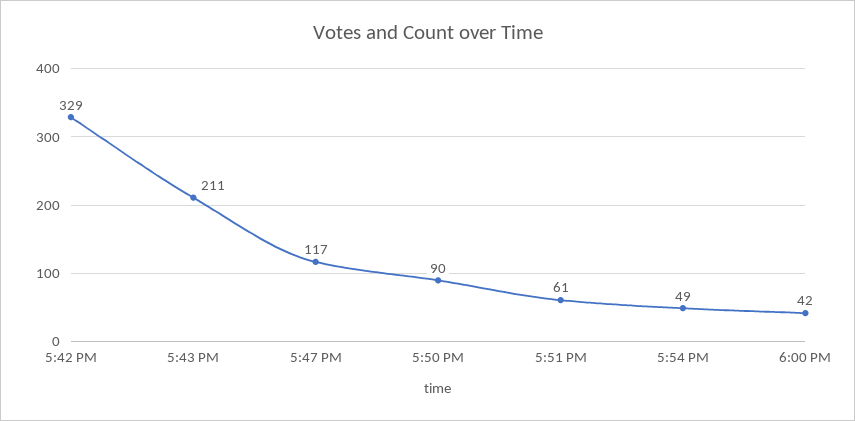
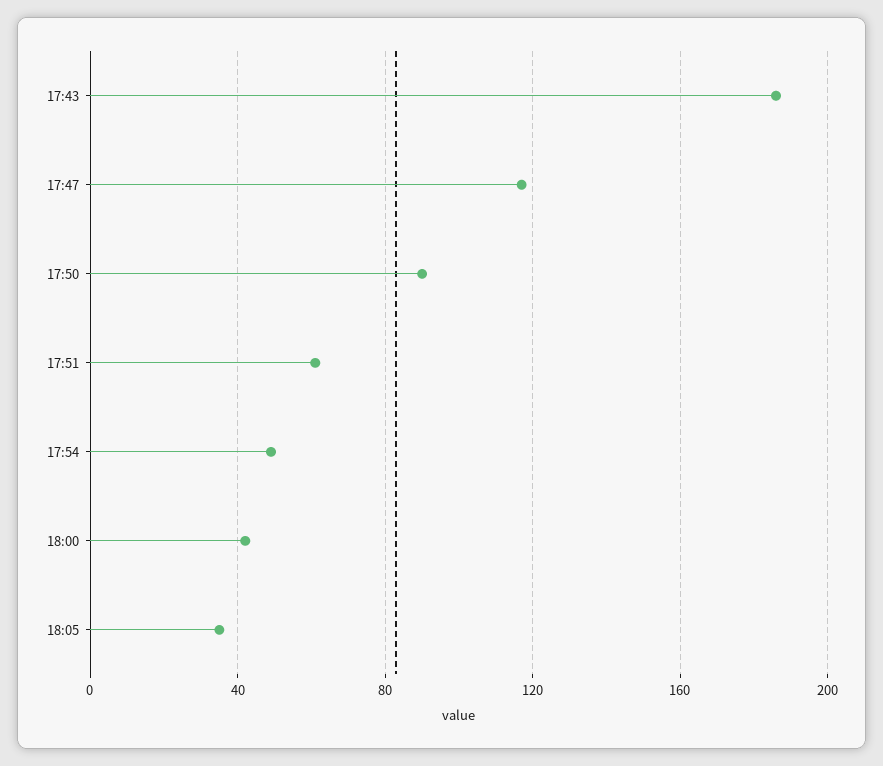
5:42 PM: 329 -> none
5:43 PM: 211 -> 185
18:05: none -> 35

